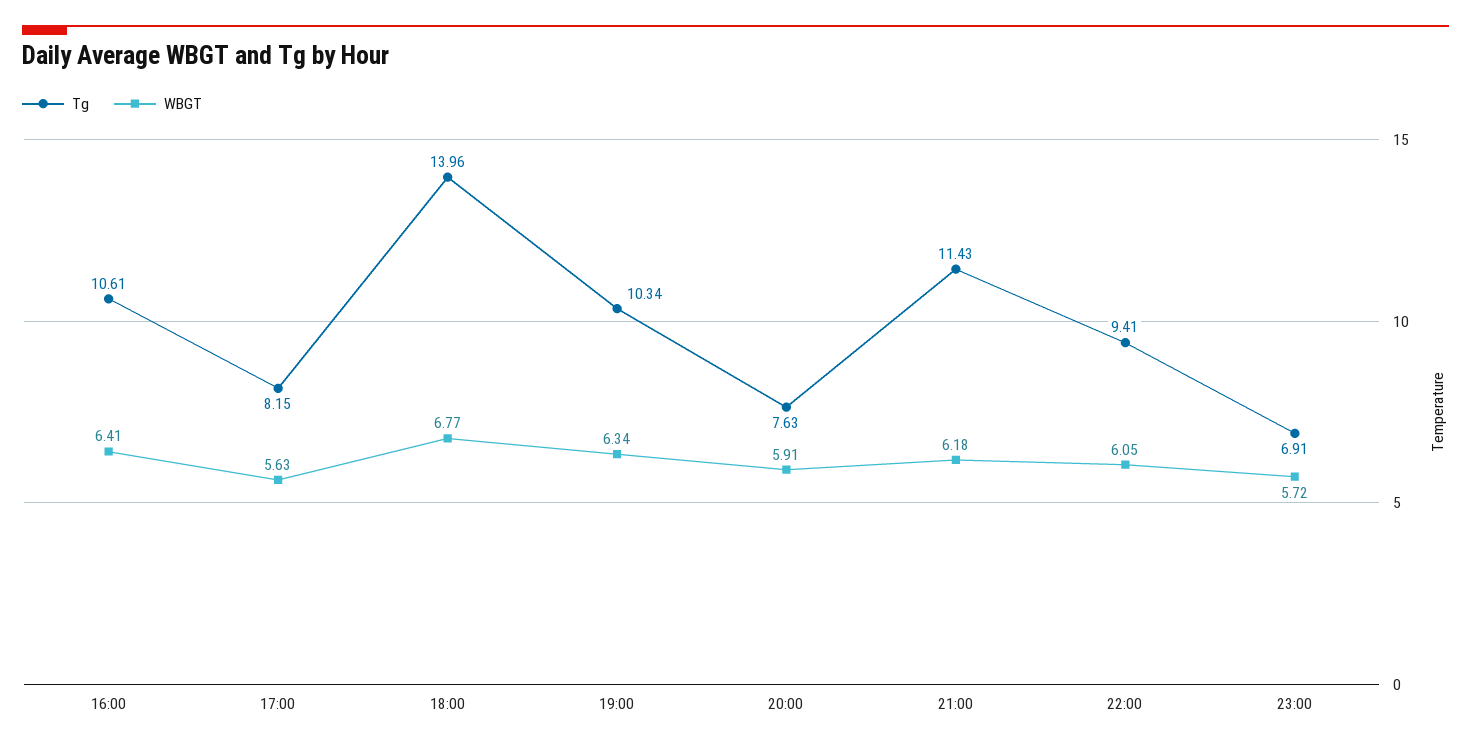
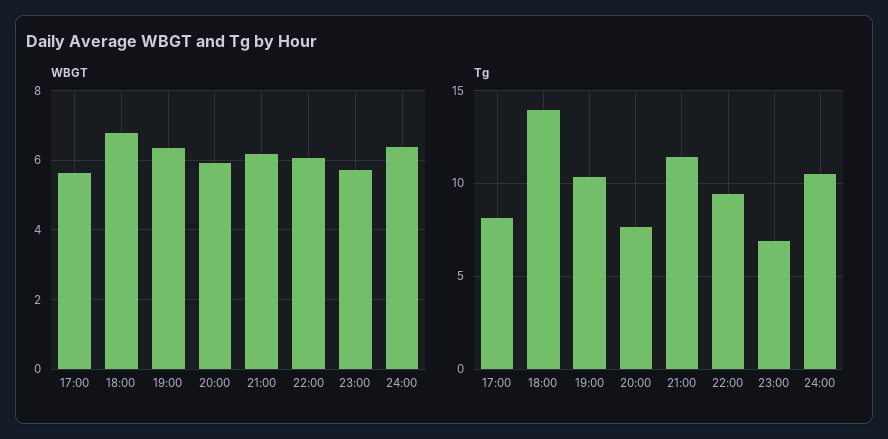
Tg, 16:00: 10.61 -> none
WBGT, 16:00: 6.41 -> none
WBGT, 24:00: none -> 6.4
Tg, 24:00: none -> 10.5

